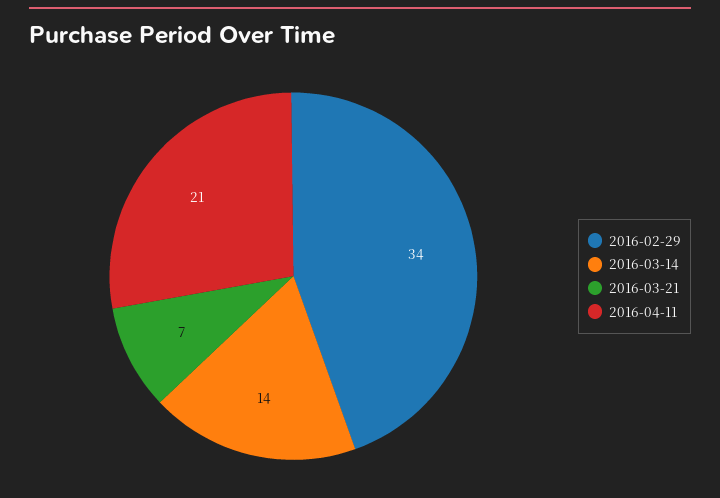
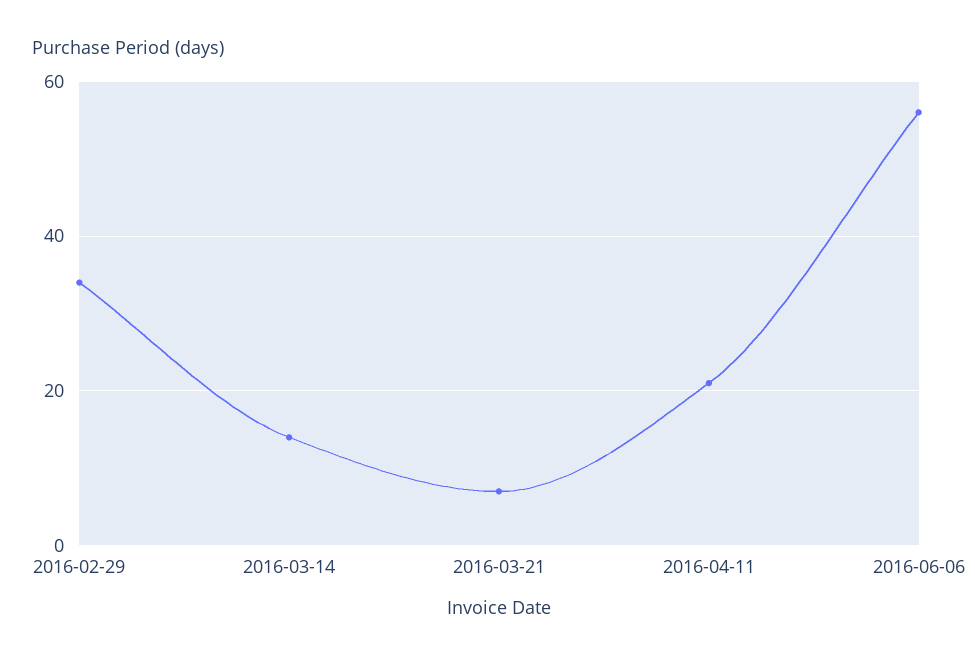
2016-06-06: none -> 55

